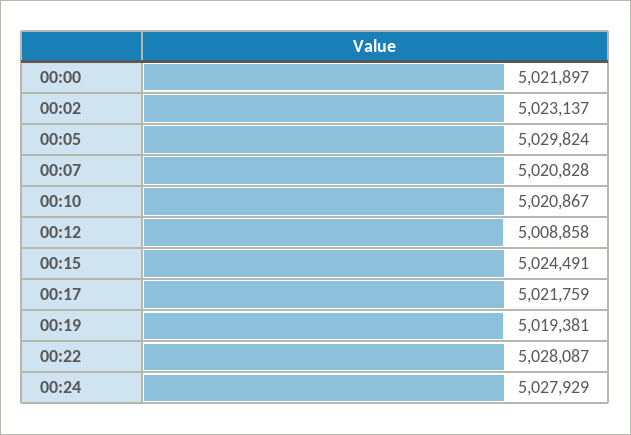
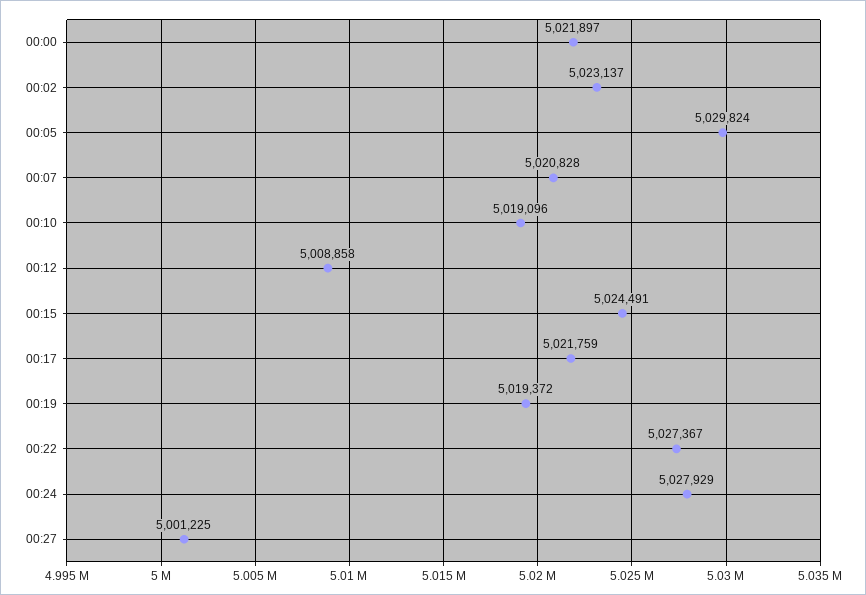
00:10: 5020867 -> 5019096
00:19: 5019381 -> 5019372
00:22: 5028087 -> 5027367
00:27: none -> 5001225

